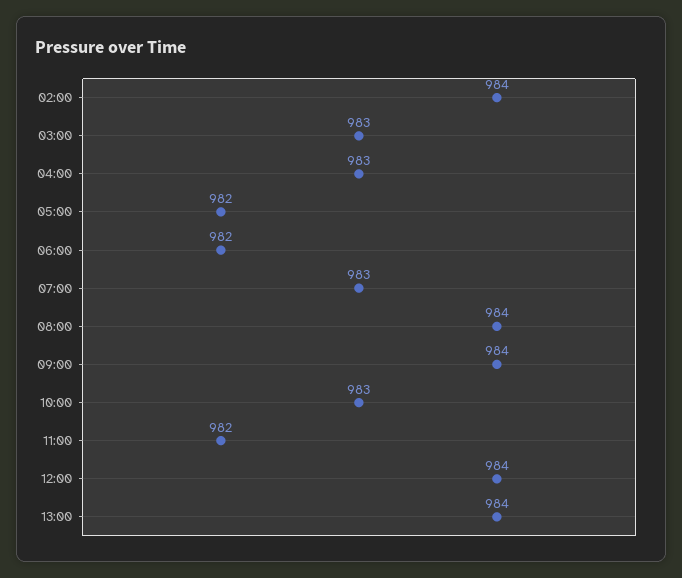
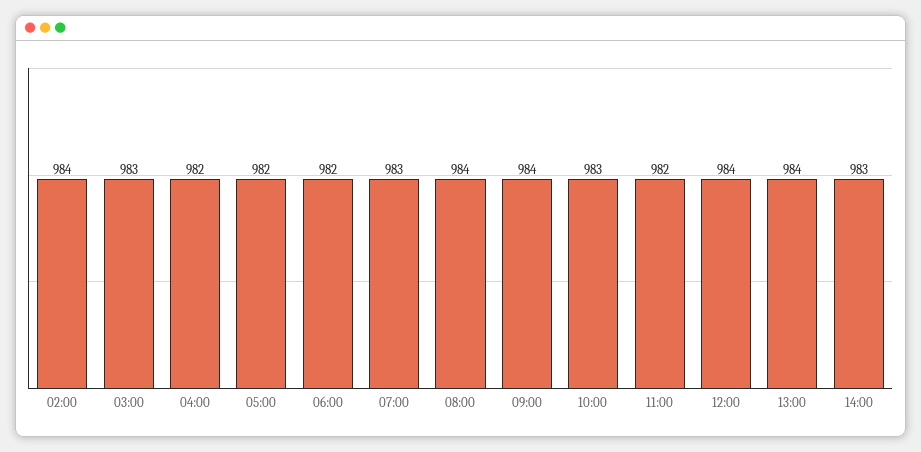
04:00: 983 -> 982
14:00: none -> 983

